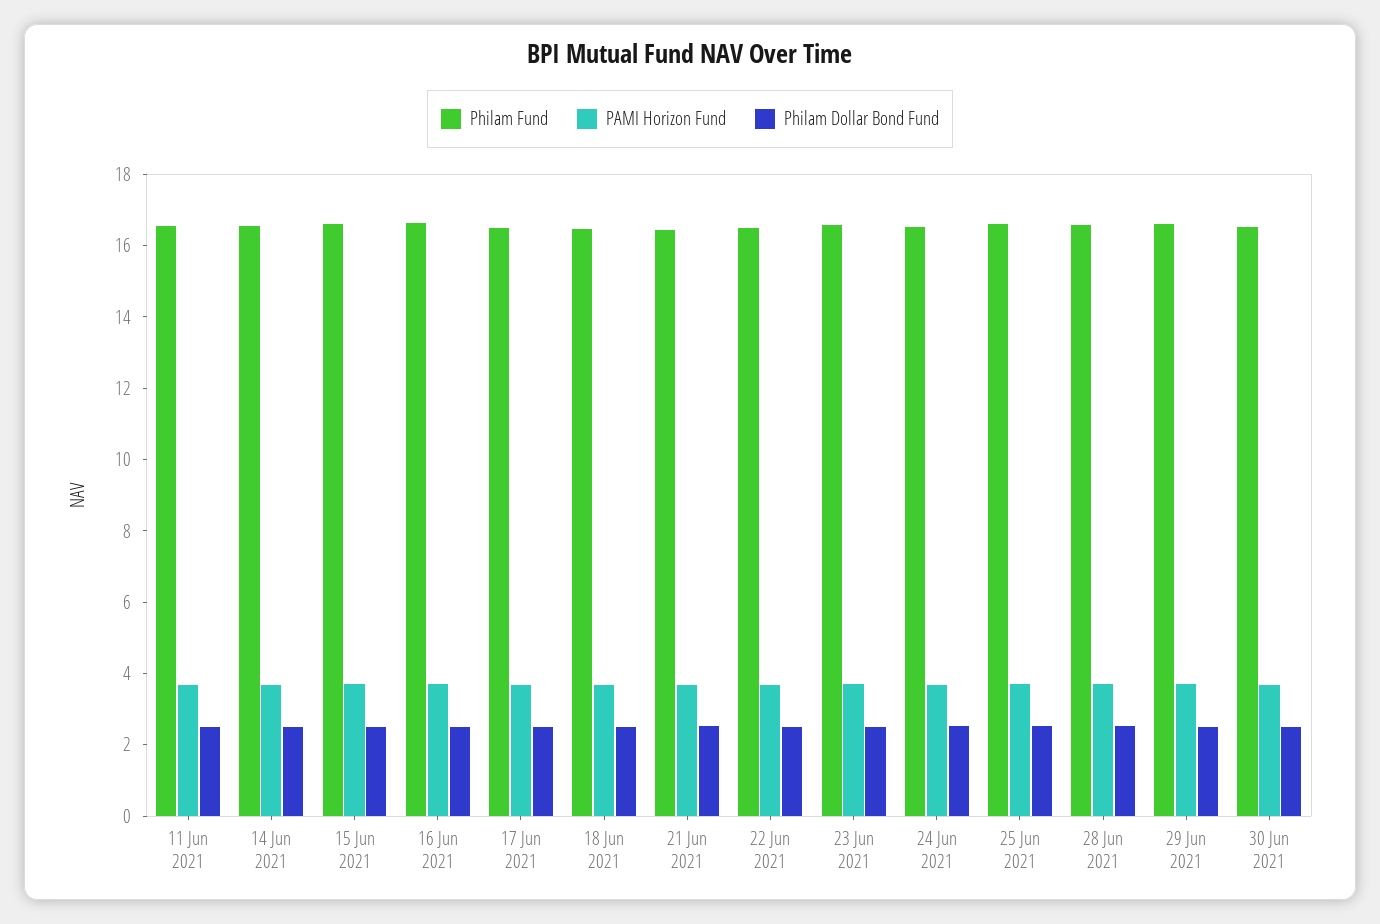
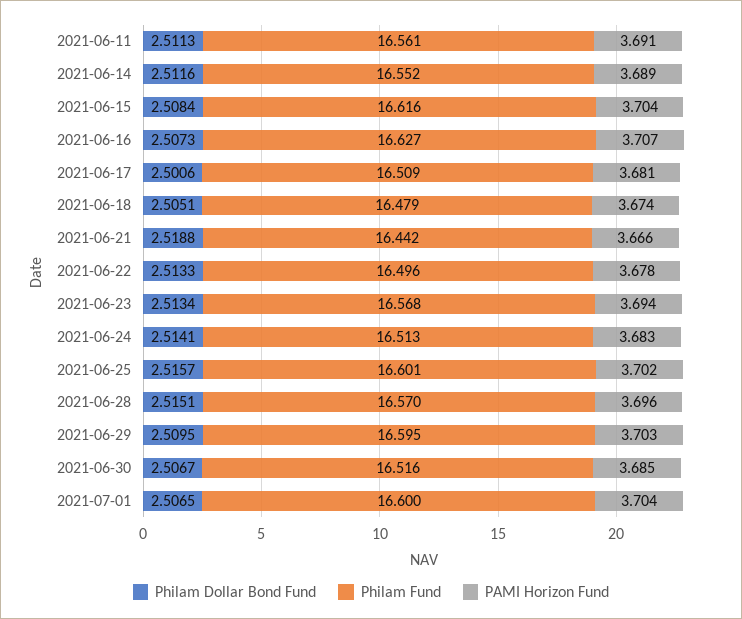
Philam Dollar Bond Fund, 2021-07-01: none -> 2.5065
Philam Fund, 2021-07-01: none -> 16.6
PAMI Horizon Fund, 2021-07-01: none -> 3.704

